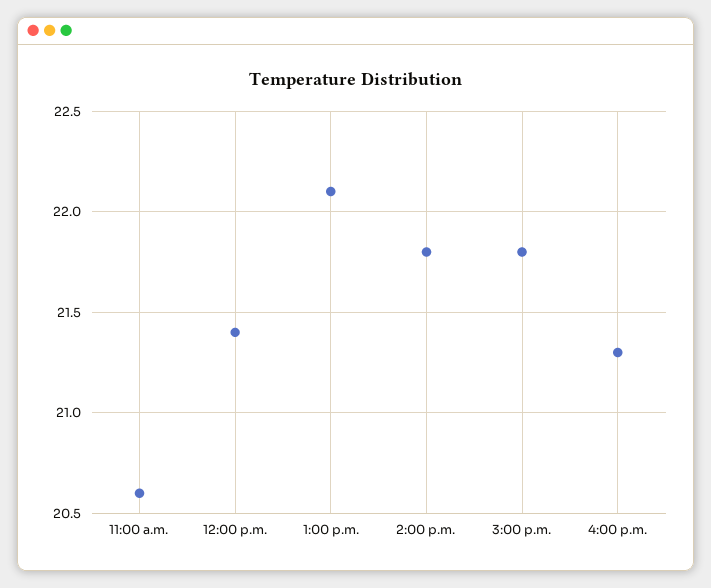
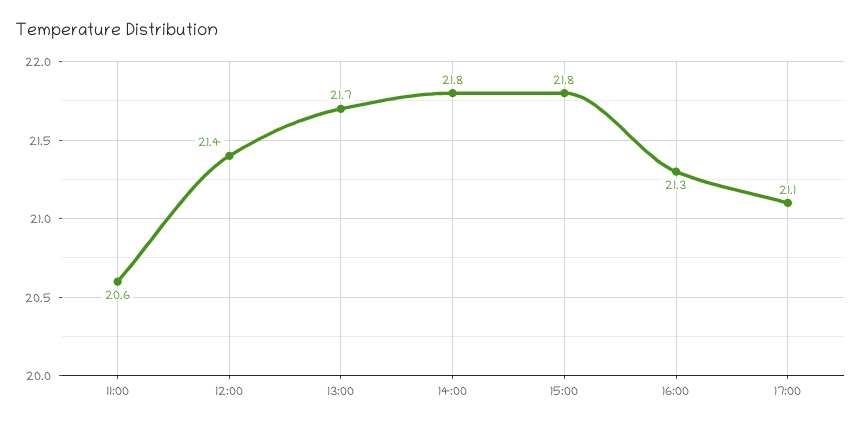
1:00 p.m.: 22.1 -> 21.7
17:00: none -> 21.1

